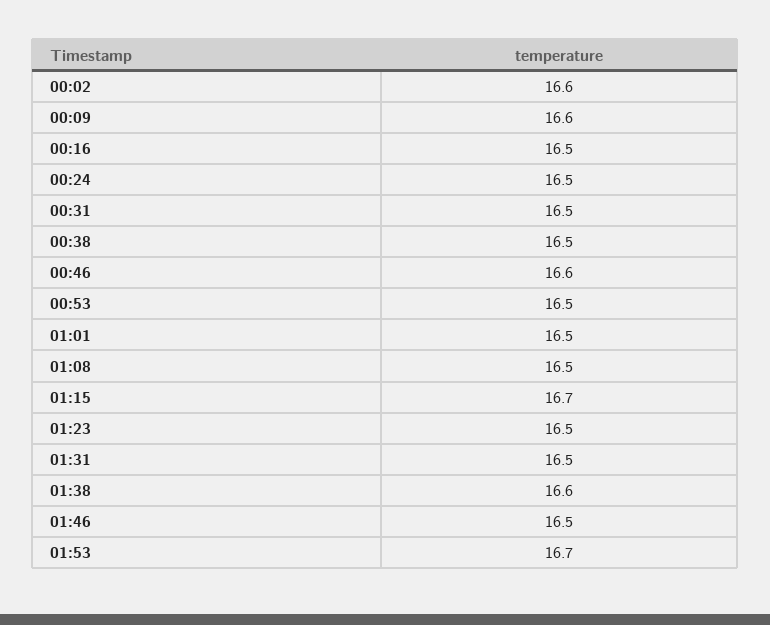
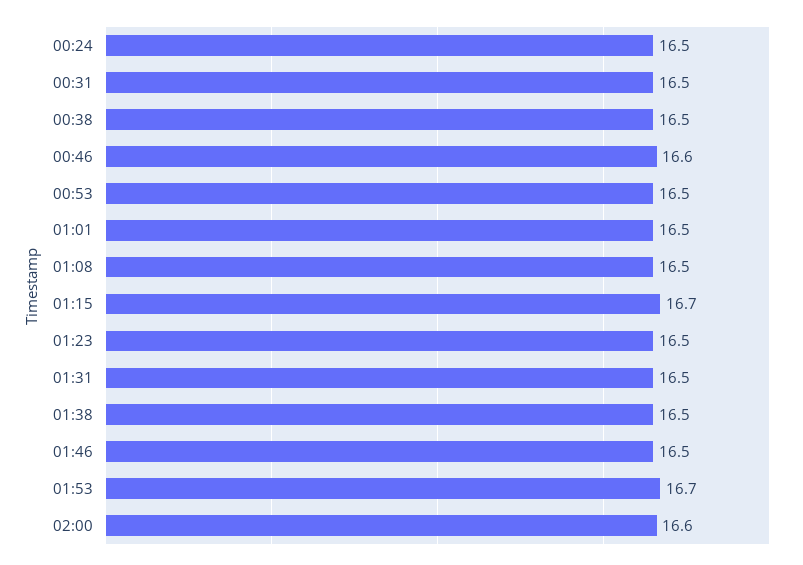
00:02: 16.6 -> none
00:09: 16.6 -> none
00:16: 16.5 -> none
01:38: 16.6 -> 16.5
02:00: none -> 16.6

